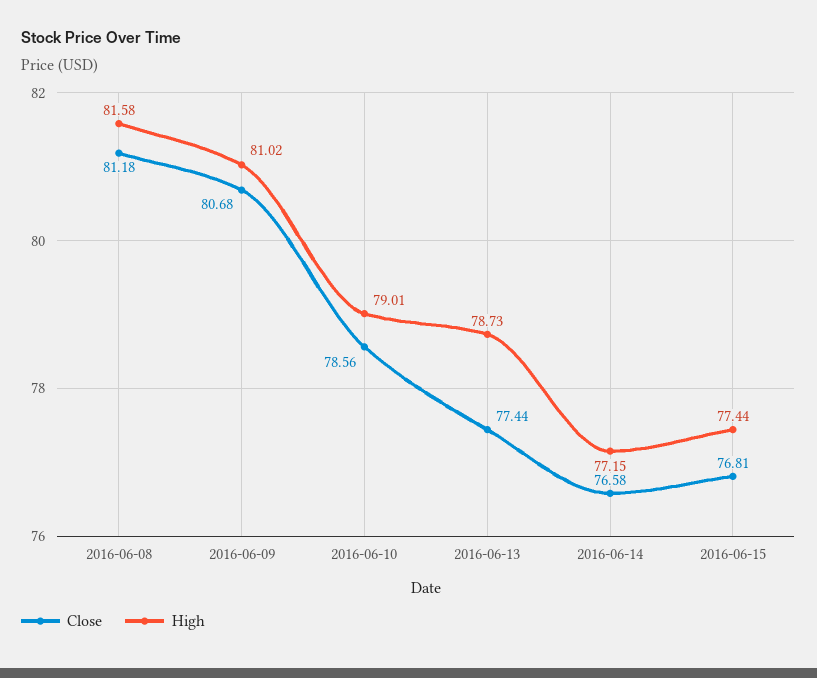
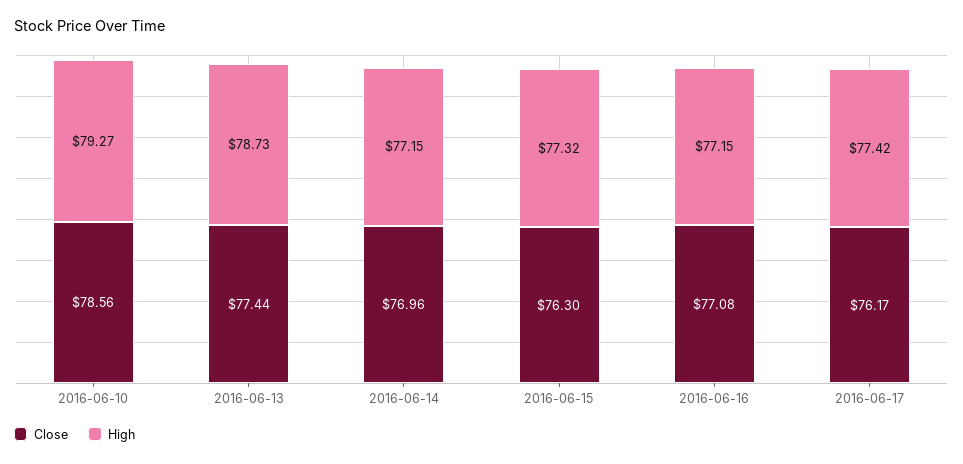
Close, 2016-06-08: 81.18 -> none
High, 2016-06-08: 81.58 -> none
Close, 2016-06-09: 80.68 -> none
High, 2016-06-09: 81.02 -> none
High, 2016-06-10: 79.01 -> 79.27
Close, 2016-06-14: 76.58 -> 76.96
Close, 2016-06-15: 76.81 -> 76.3
High, 2016-06-15: 77.44 -> 77.32
Close, 2016-06-16: none -> 77.08
High, 2016-06-16: none -> 77.15
Close, 2016-06-17: none -> 76.17
High, 2016-06-17: none -> 77.42

